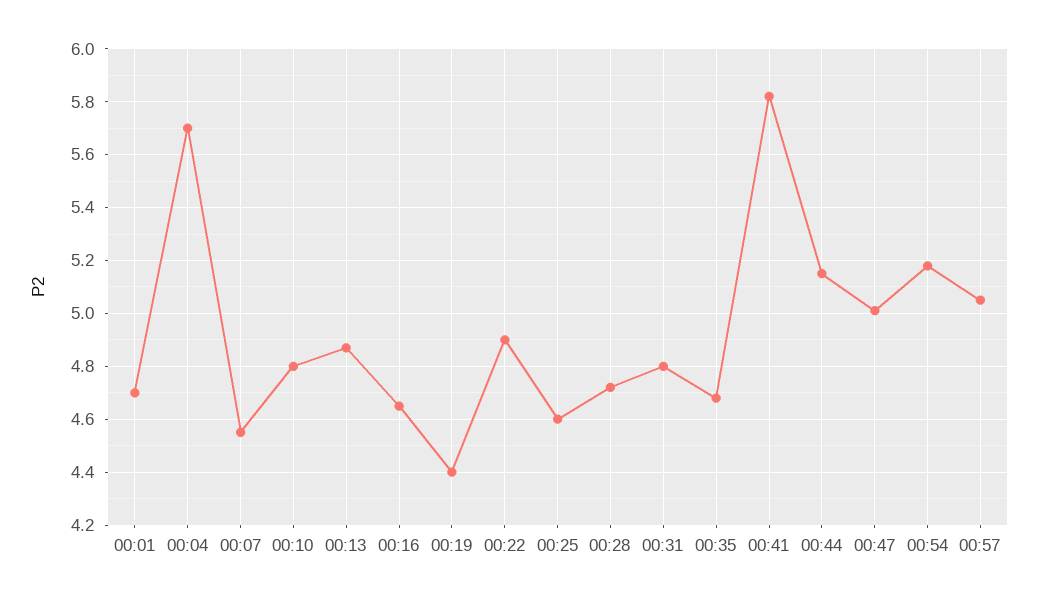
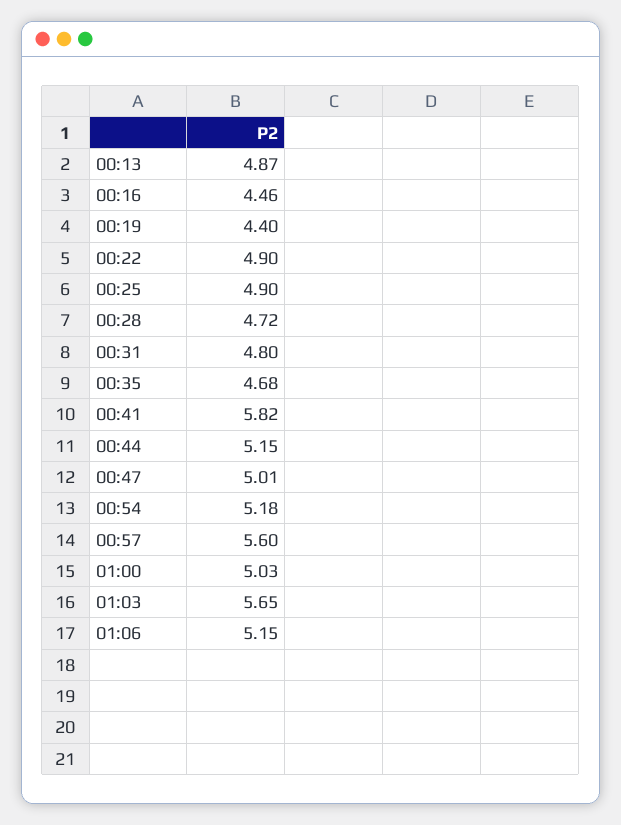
00:01: 4.7 -> none
00:04: 5.7 -> none
00:07: 4.55 -> none
00:10: 4.8 -> none
00:16: 4.65 -> 4.46
00:25: 4.6 -> 4.9
00:57: 5.05 -> 5.6
01:00: none -> 5.03
01:03: none -> 5.65
01:06: none -> 5.15

